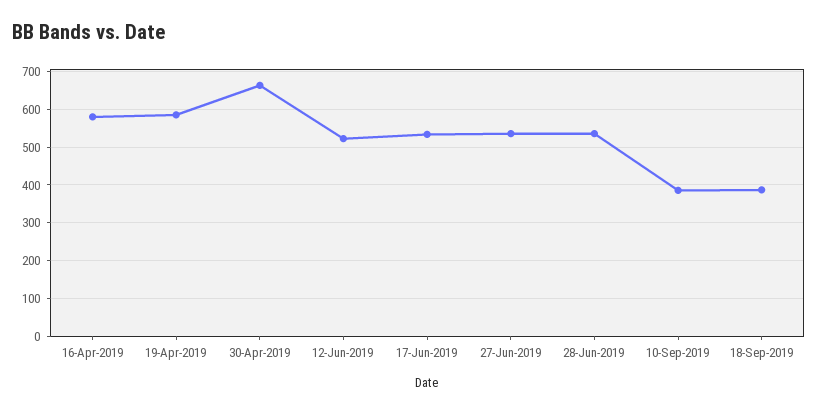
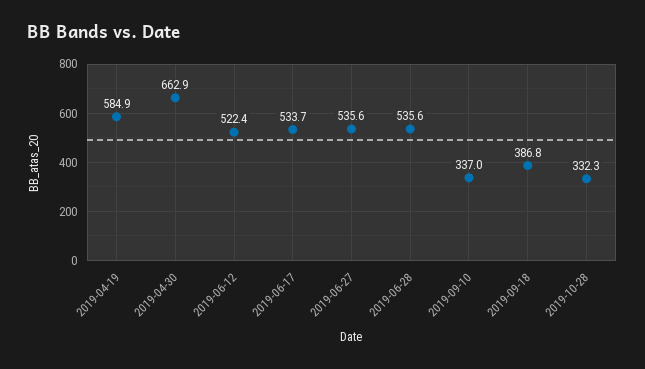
16-Apr-2019: 580 -> none
10-Sep-2019: 380 -> 337
2019-10-28: none -> 332.3

